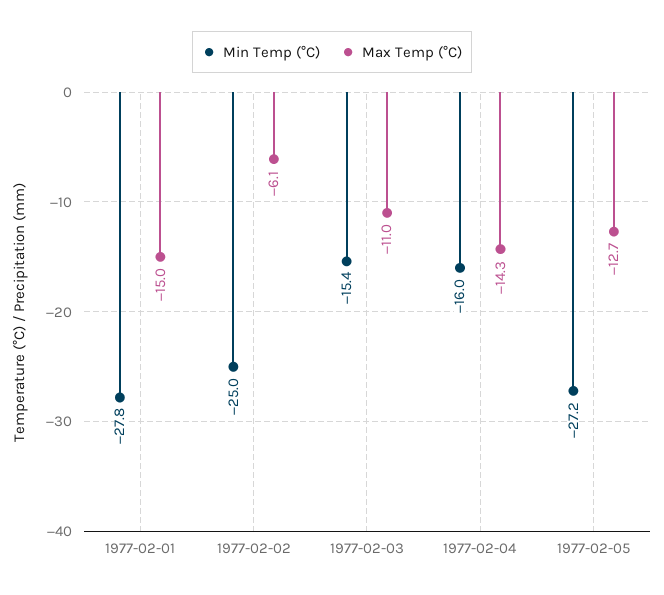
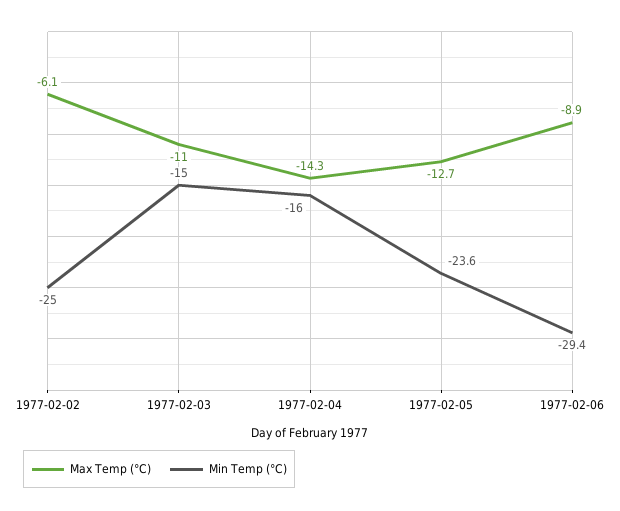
Min Temp (°C), 1977-02-01: -27.8 -> none
Max Temp (°C), 1977-02-01: -15 -> none
Min Temp (°C), 1977-02-03: -15.4 -> -15
Min Temp (°C), 1977-02-05: -27.2 -> -23.6
Max Temp (°C), 1977-02-06: none -> -8.9
Min Temp (°C), 1977-02-06: none -> -29.4

